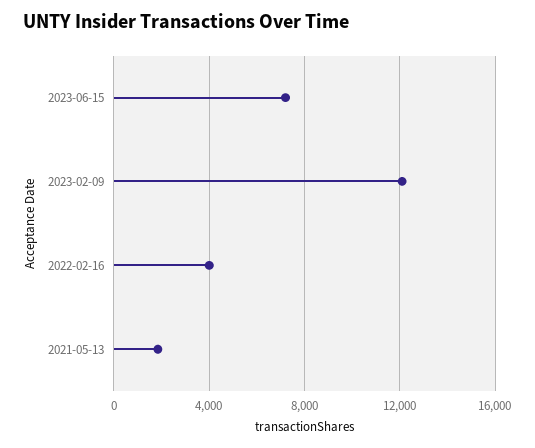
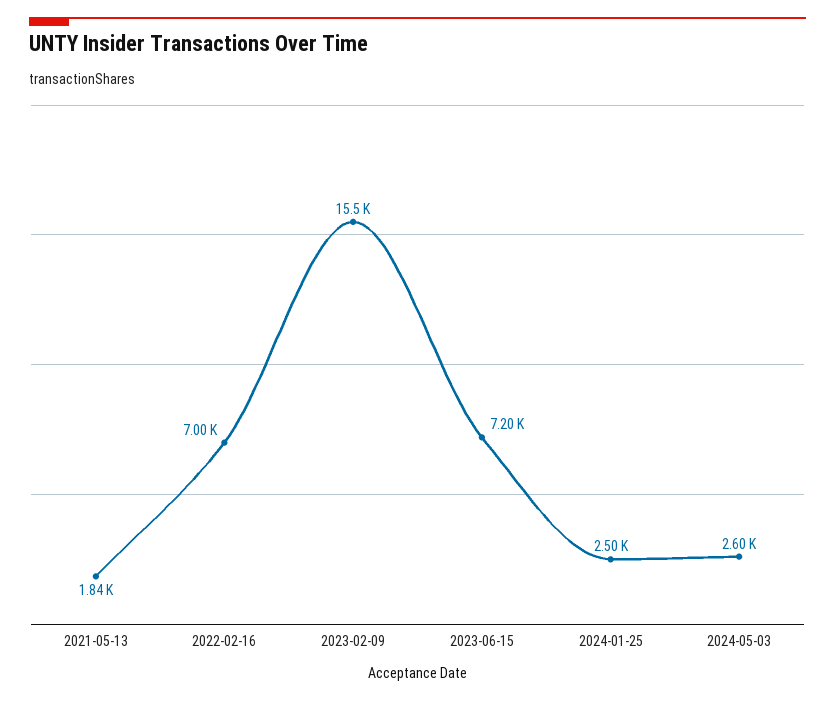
2023-02-09: 12000 -> 15500
2022-02-16: 4000 -> 7000
2024-01-25: none -> 2500
2024-05-03: none -> 2600

